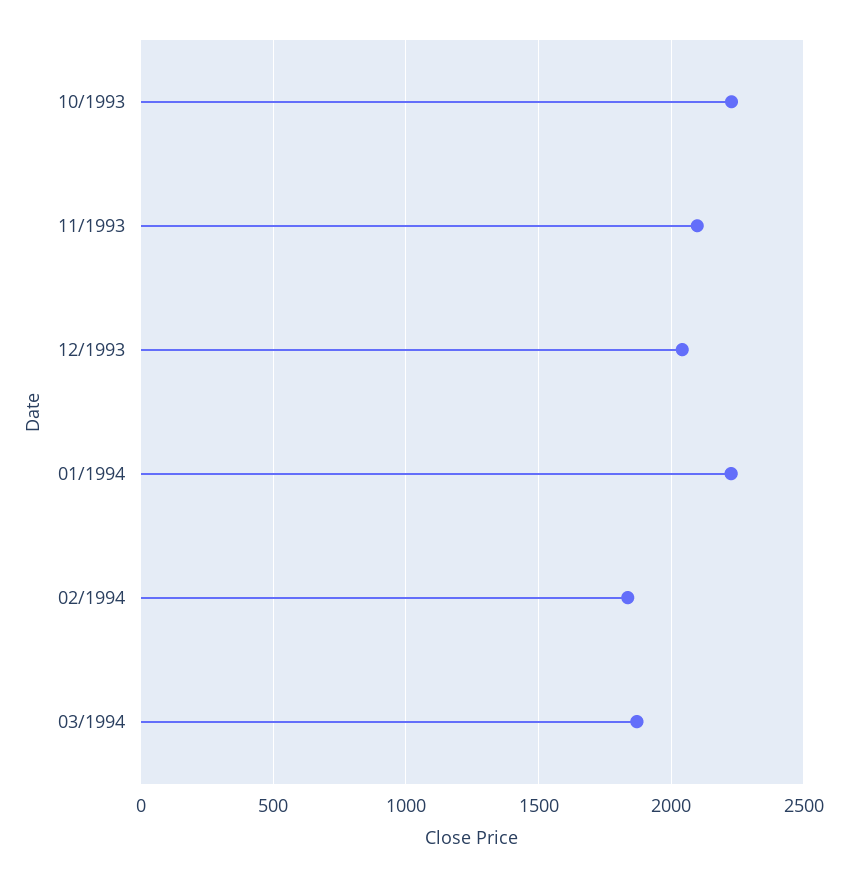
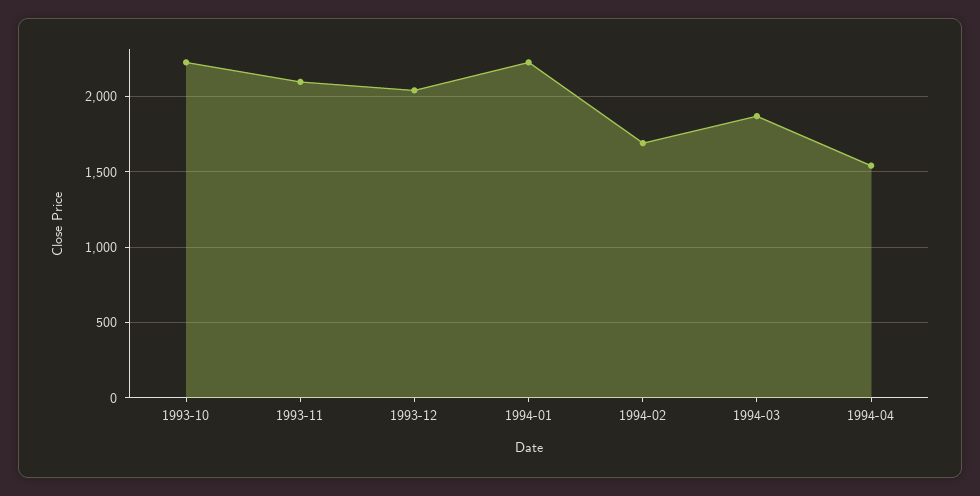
02/1994: 1850 -> 1700
1994-04: none -> 1550

